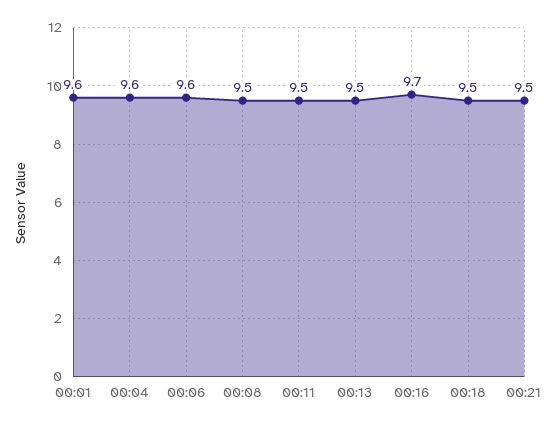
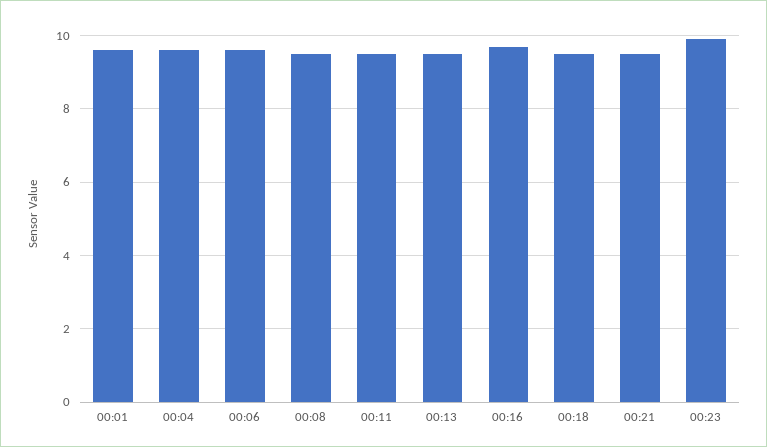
00:23: none -> 10

